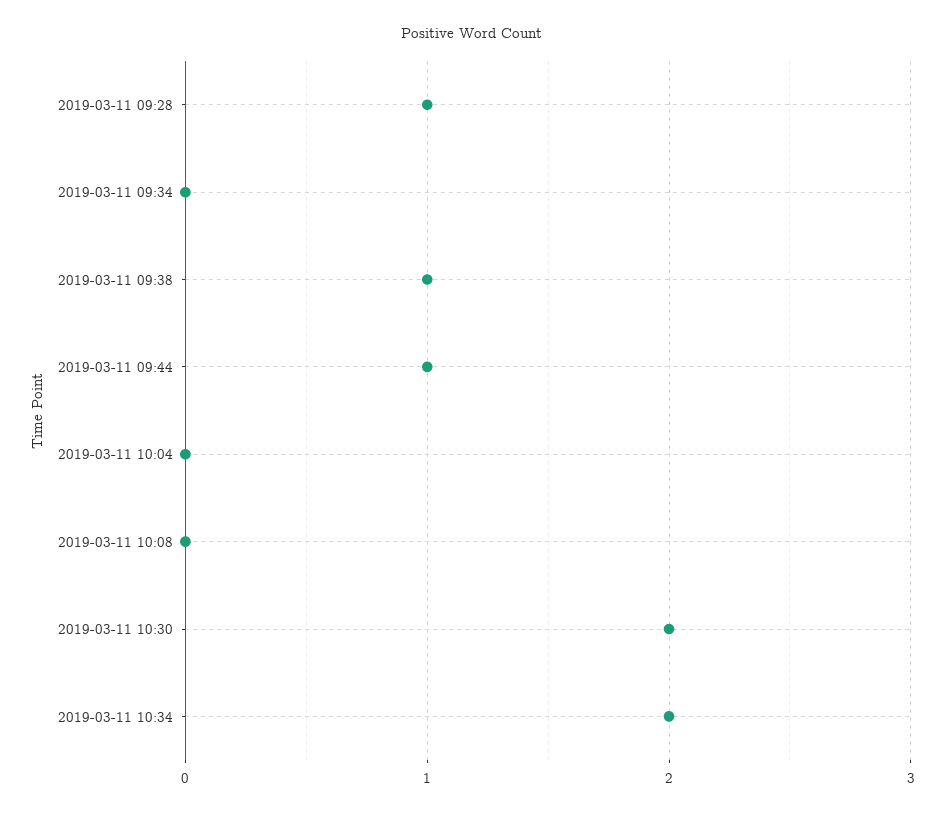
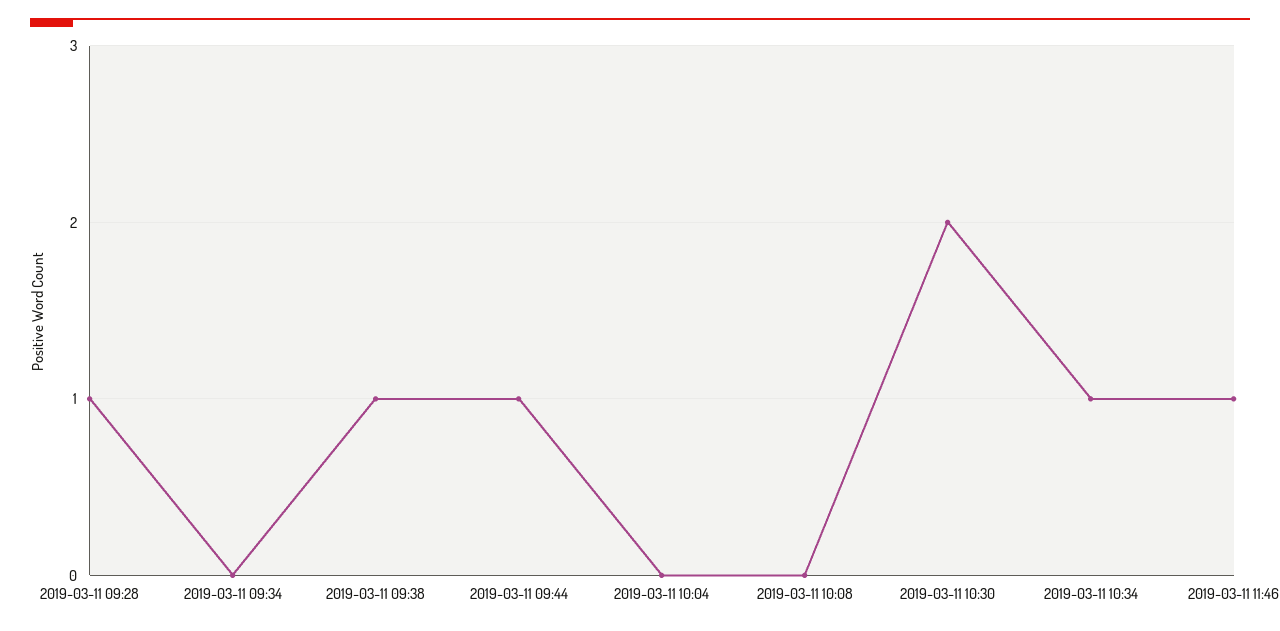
2019-03-11 10:34: 2 -> 1
2019-03-11 11:46: none -> 1

